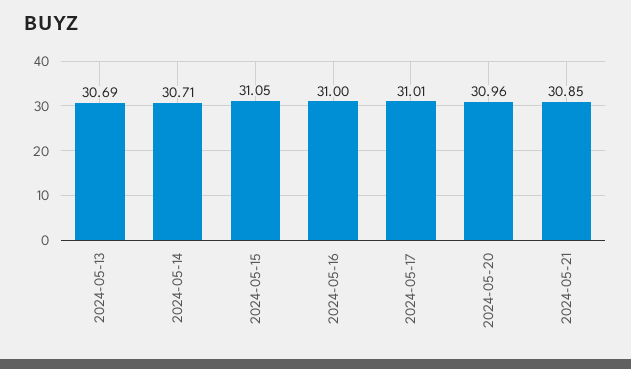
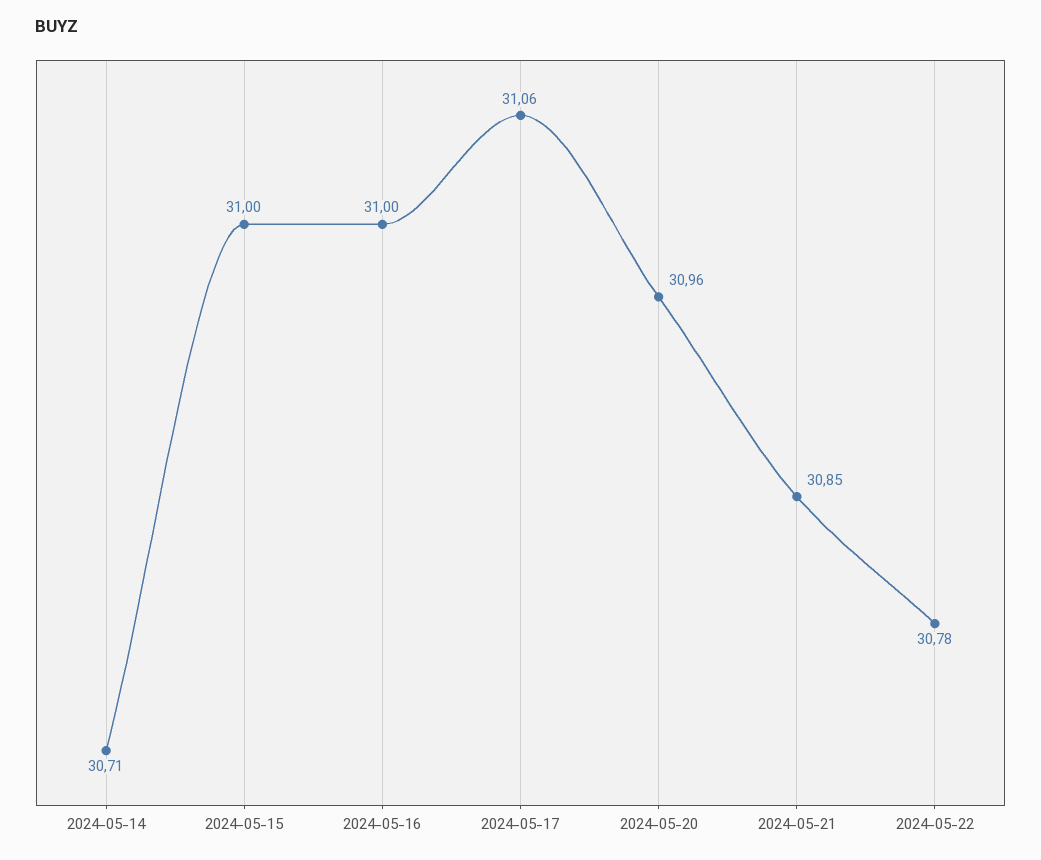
2024-05-13: 30.69 -> none
2024-05-15: 31.05 -> 31
2024-05-17: 31.01 -> 31.06
2024-05-22: none -> 30.78

